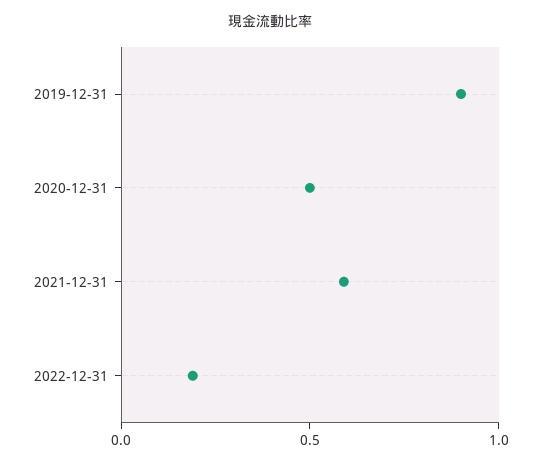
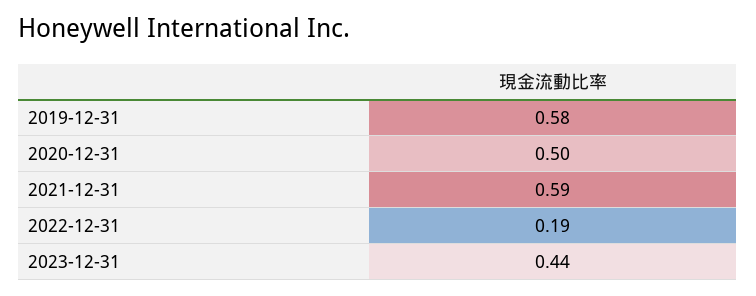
2019-12-31: 0.9 -> 0.58
2023-12-31: none -> 0.44

